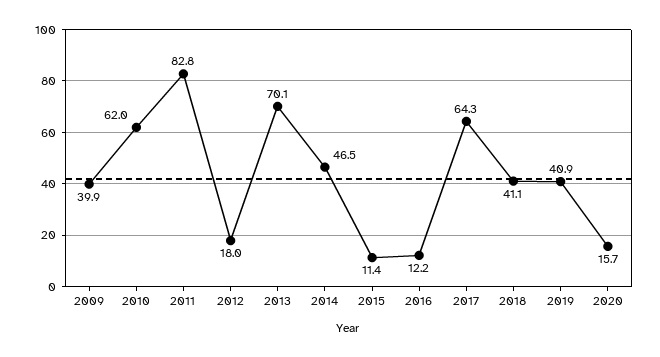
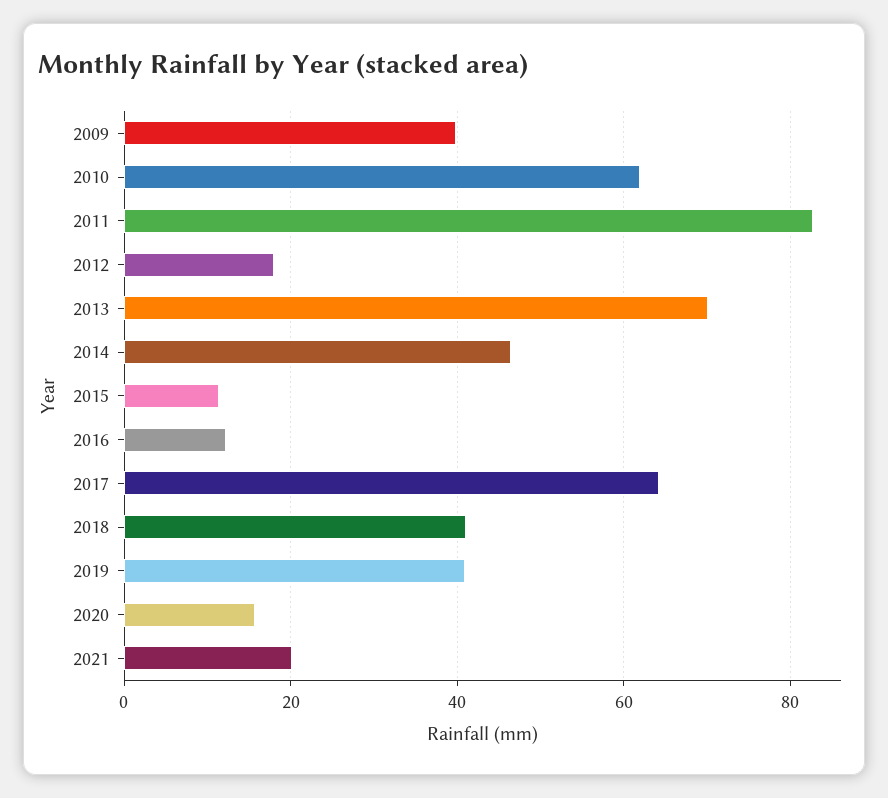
2021: none -> 20

